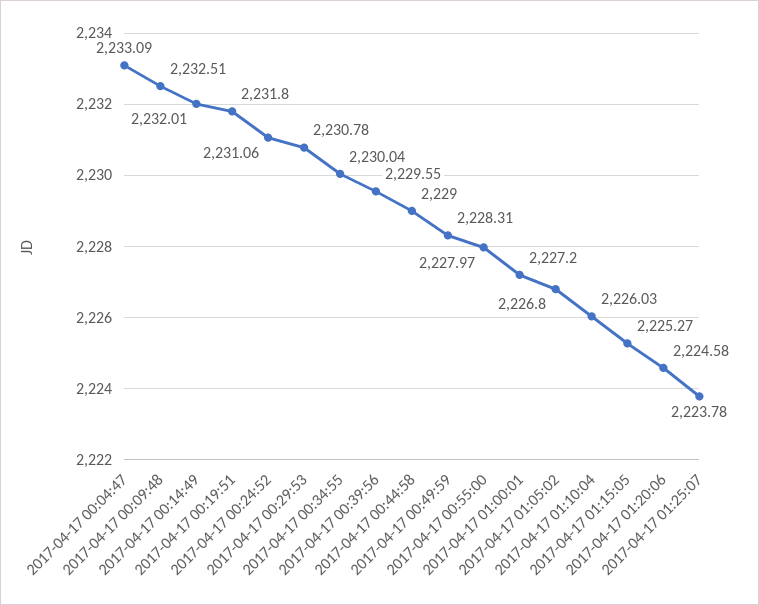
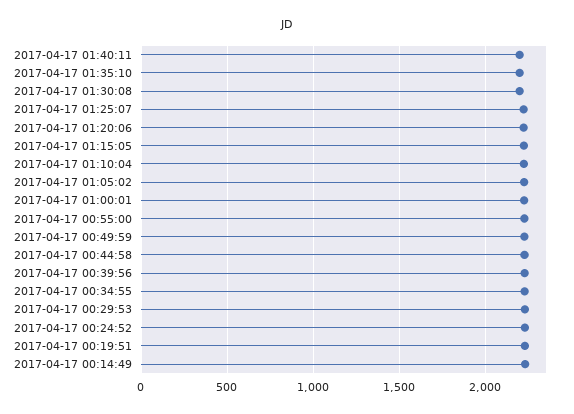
2017-04-17 00:04:47: 2233.09 -> none
2017-04-17 00:09:48: 2232.51 -> none
2017-04-17 01:40:11: none -> 2200
2017-04-17 01:35:10: none -> 2200
2017-04-17 01:30:08: none -> 2200

